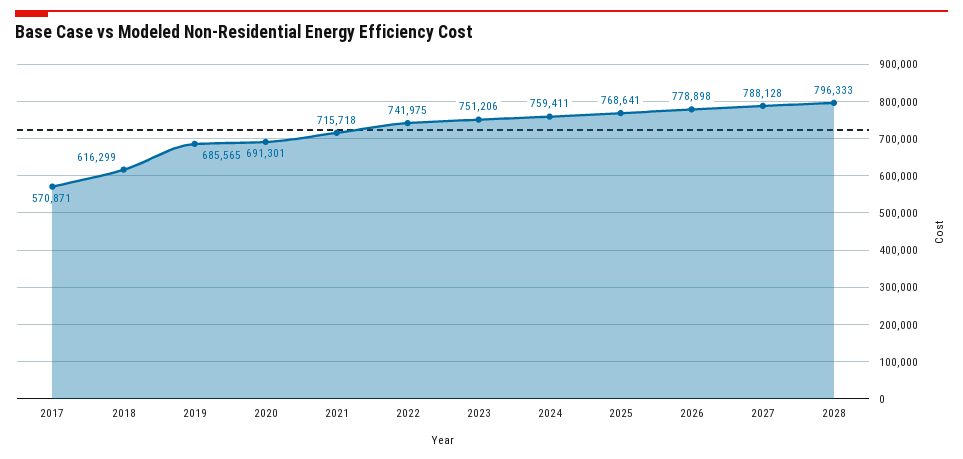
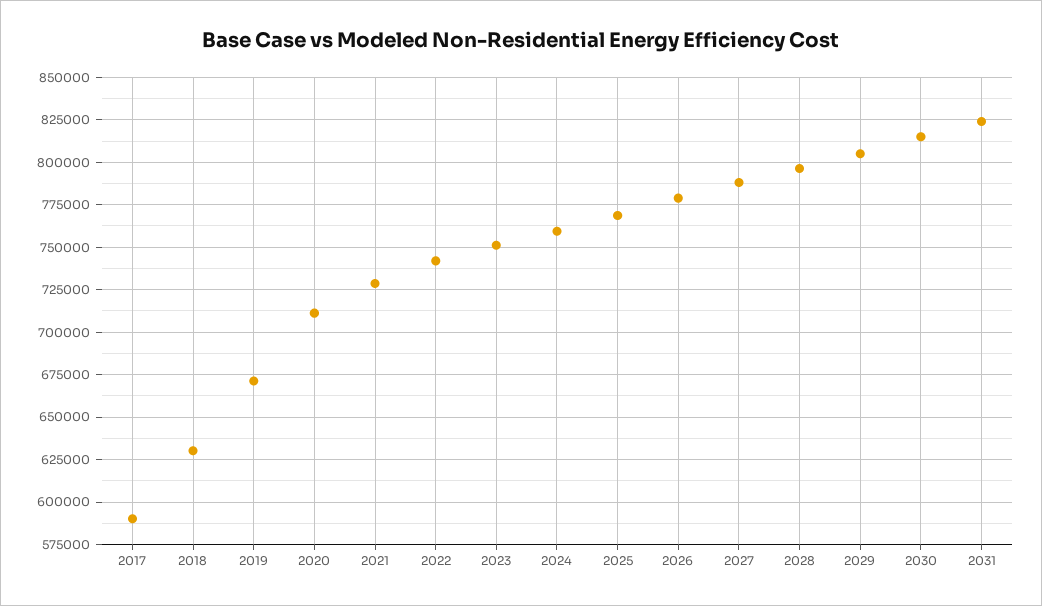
2017: 570871 -> 590000
2018: 616299 -> 630000
2019: 685565 -> 670000
2020: 691301 -> 710000
2021: 715718 -> 730000
2029: none -> 805000
2030: none -> 815000
2031: none -> 825000

